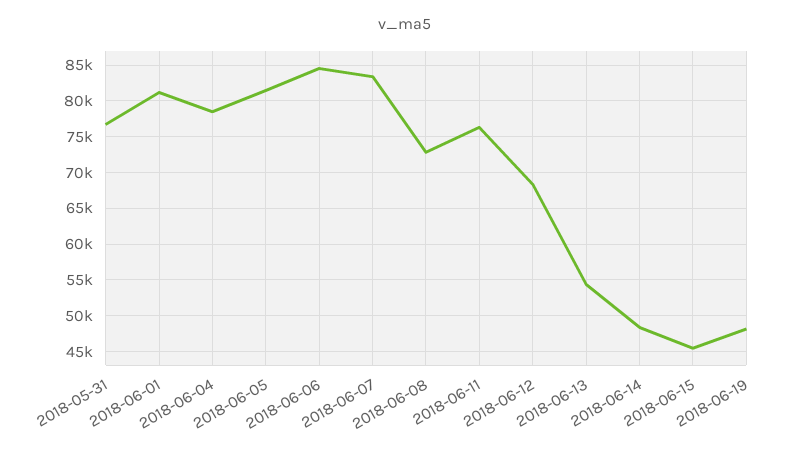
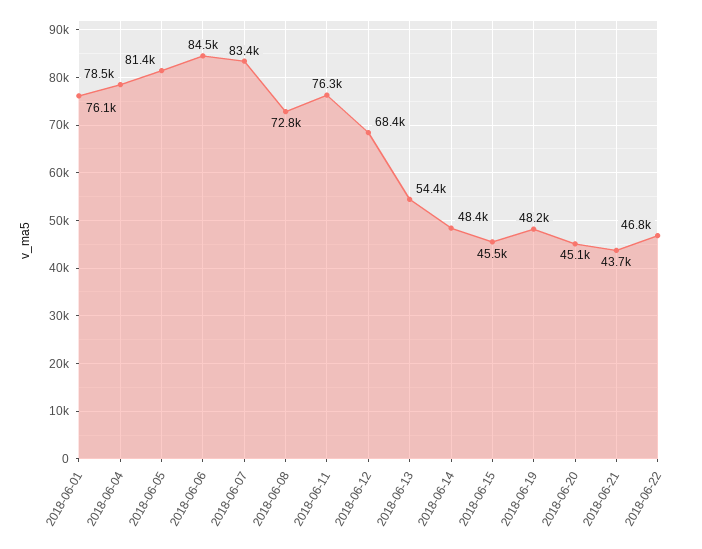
2018-05-31: 77000 -> none
2018-06-01: 81000 -> 76100
2018-06-20: none -> 45100
2018-06-21: none -> 43700
2018-06-22: none -> 46800

